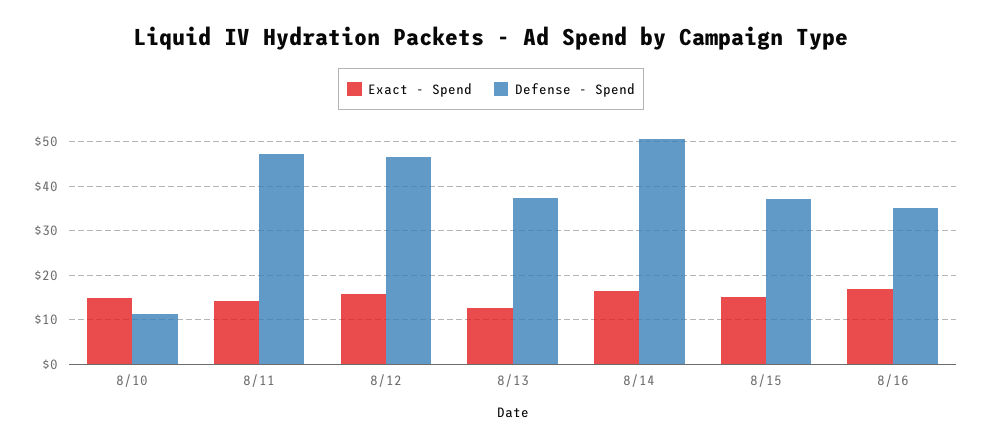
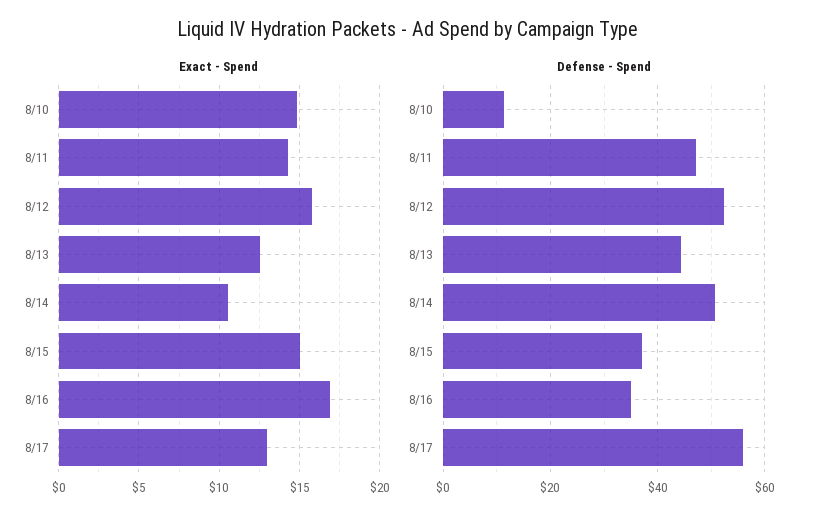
Defense - Spend, 8/12: 46 -> 52
Defense - Spend, 8/13: 38 -> 44
Exact - Spend, 8/14: 16 -> 10.5
Exact - Spend, 8/17: none -> 13
Defense - Spend, 8/17: none -> 56

